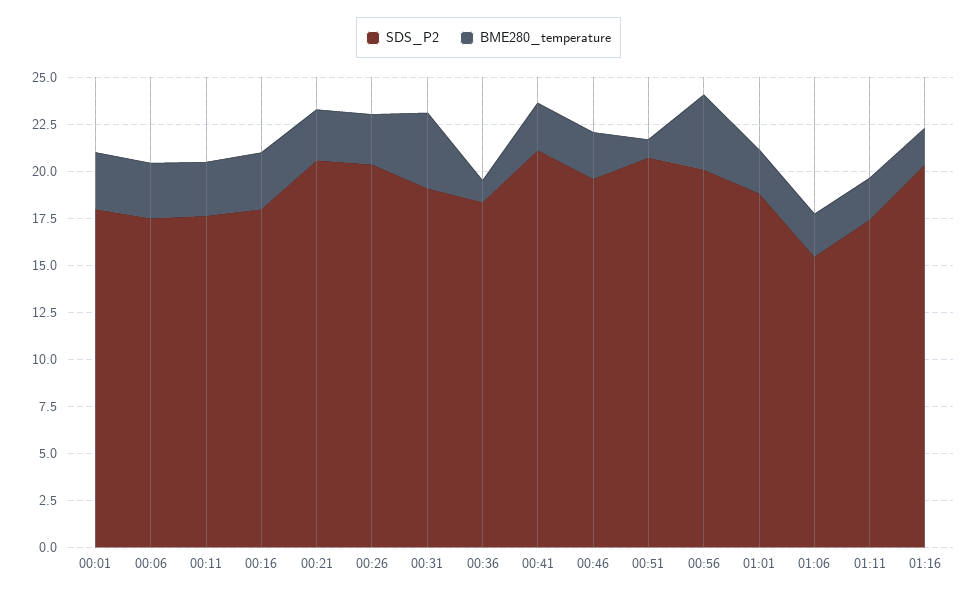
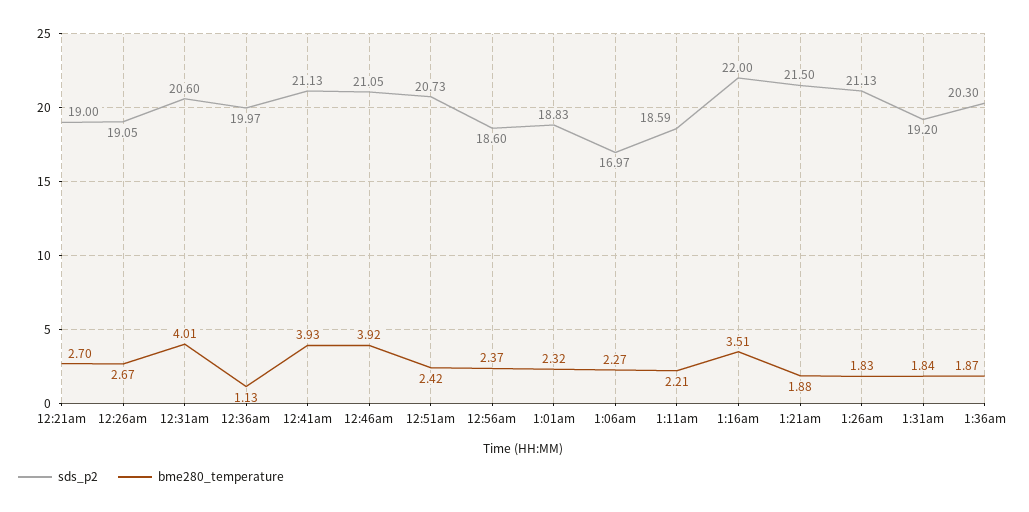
SDS_P2, 00:01: 18 -> none
BME280_temperature, 00:01: 3 -> none
SDS_P2, 00:06: 17.5 -> none
BME280_temperature, 00:06: 3 -> none
SDS_P2, 00:11: 17.5 -> none
BME280_temperature, 00:11: 3 -> none
SDS_P2, 00:16: 18 -> none
BME280_temperature, 00:16: 3 -> none
SDS_P2, 00:21: 20.5 -> 19
SDS_P2, 00:26: 20.5 -> 19.05
SDS_P2, 00:31: 19 -> 20.6
SDS_P2, 00:36: 18.5 -> 19.97
BME280_temperature, 00:41: 2.5 -> 3.93
SDS_P2, 00:46: 19.5 -> 21.05
BME280_temperature, 00:46: 2.5 -> 3.92
BME280_temperature, 00:51: 1 -> 2.42
SDS_P2, 00:56: 20 -> 18.6
BME280_temperature, 00:56: 4 -> 2.37
SDS_P2, 01:06: 15.5 -> 16.97
SDS_P2, 01:11: 17.5 -> 18.59
SDS_P2, 01:16: 20.5 -> 22
BME280_temperature, 01:16: 2 -> 3.51
SDS_P2, 1:21am: none -> 21.5
BME280_temperature, 1:21am: none -> 1.88
SDS_P2, 1:26am: none -> 21.13
BME280_temperature, 1:26am: none -> 1.83
SDS_P2, 1:31am: none -> 19.2
BME280_temperature, 1:31am: none -> 1.84
SDS_P2, 1:36am: none -> 20.3
BME280_temperature, 1:36am: none -> 1.87

